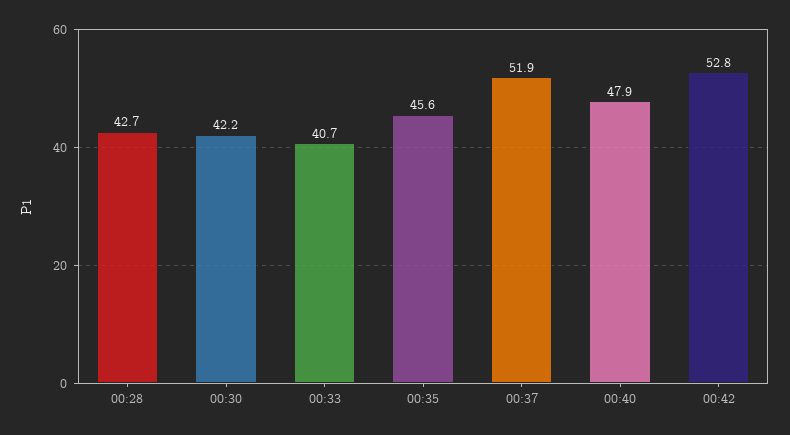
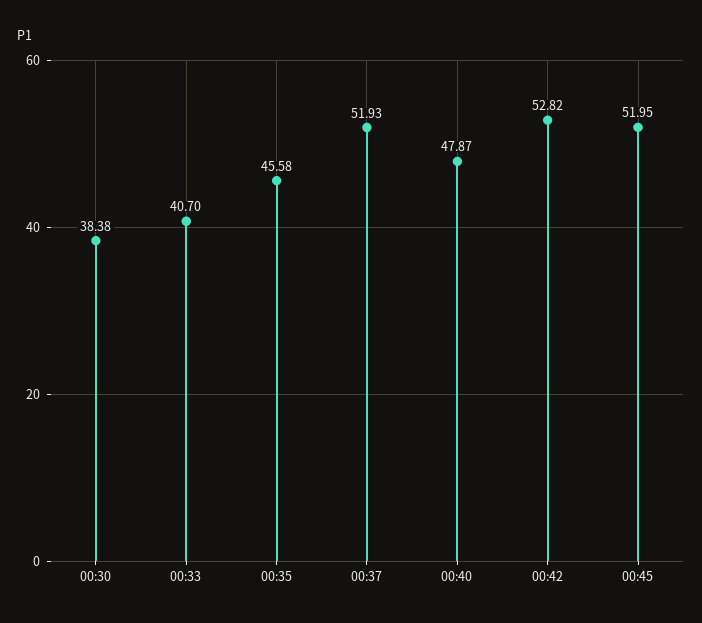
00:28: 42.7 -> none
00:30: 42.2 -> 38.38
00:45: none -> 51.95

